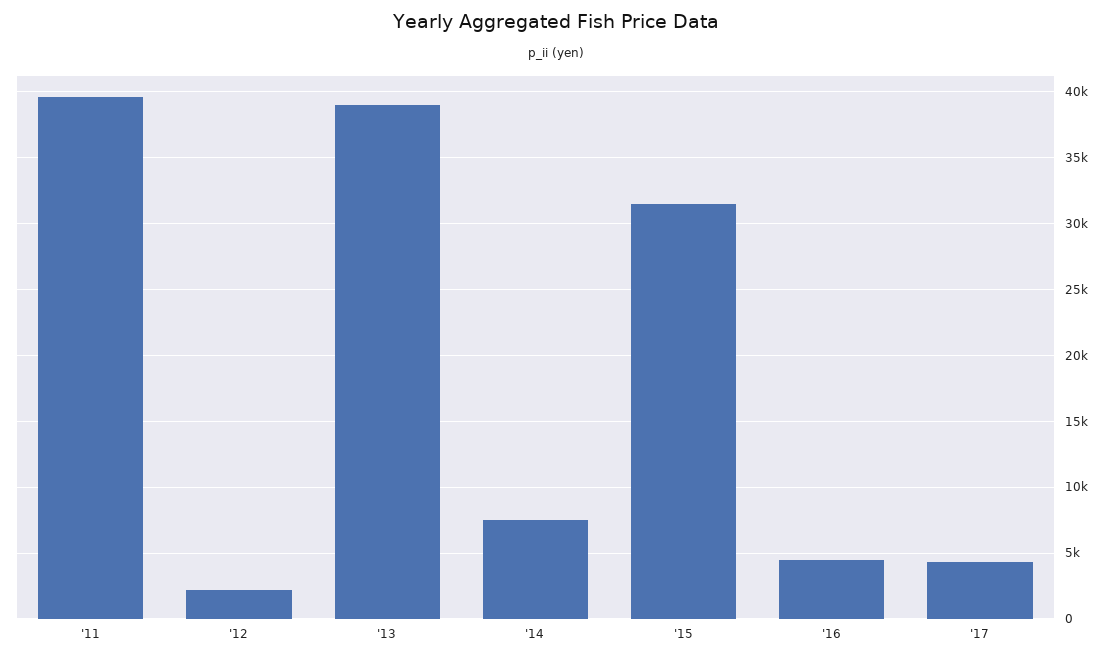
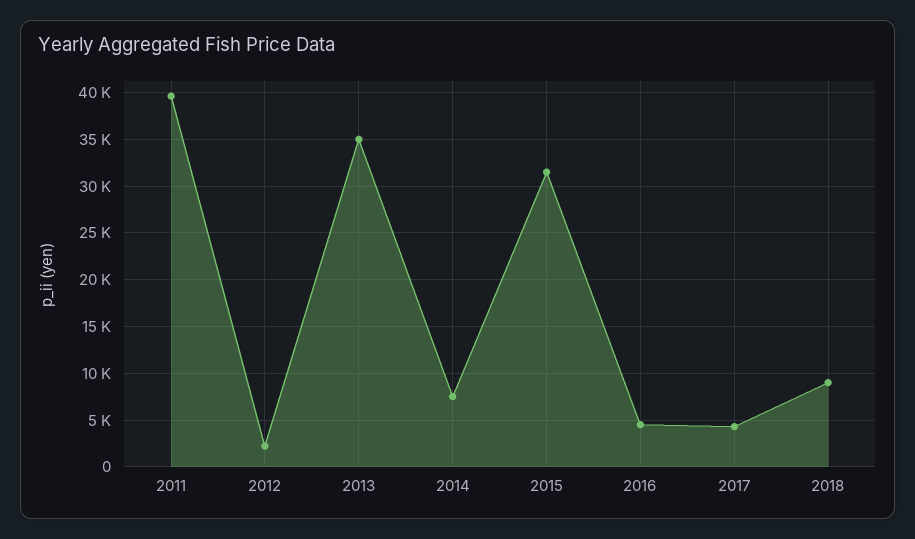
'13: 39000 -> 35000
2018: none -> 9000

